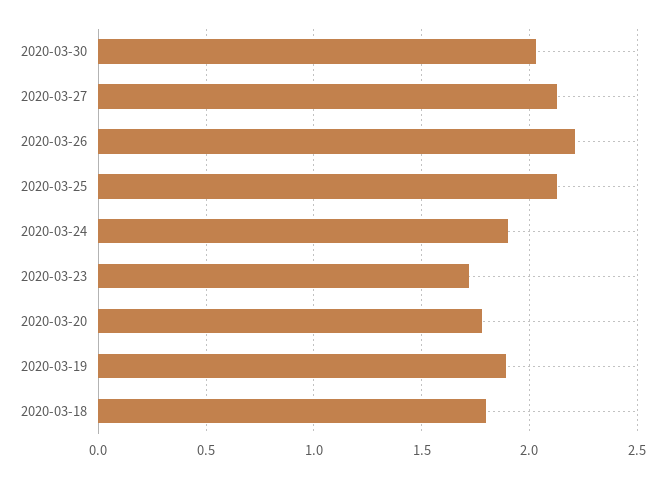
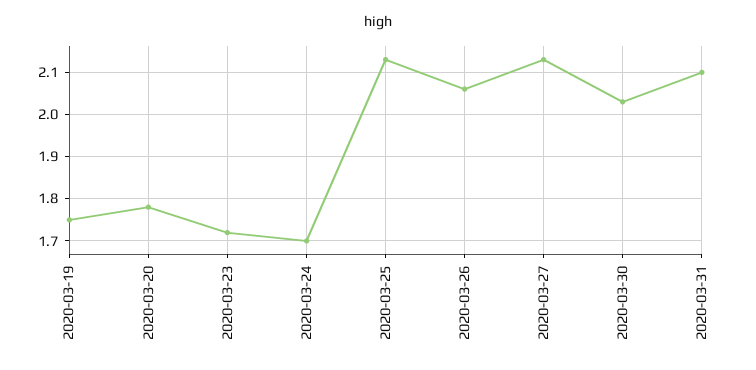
2020-03-26: 2.2 -> 2.05
2020-03-24: 1.9 -> 1.7
2020-03-19: 1.9 -> 1.75
2020-03-18: 1.8 -> none
2020-03-31: none -> 2.1

